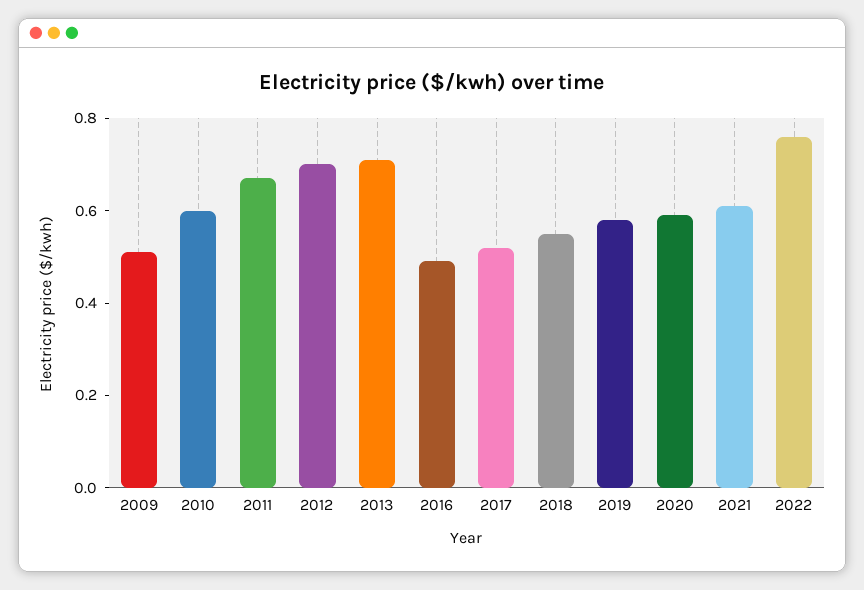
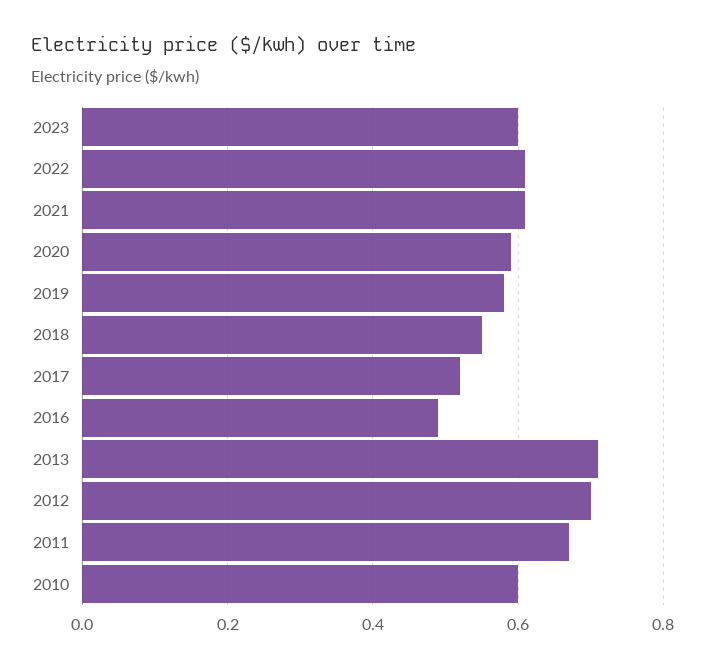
2009: 0.5 -> none
2022: 0.75 -> 0.6
2023: none -> 0.6

